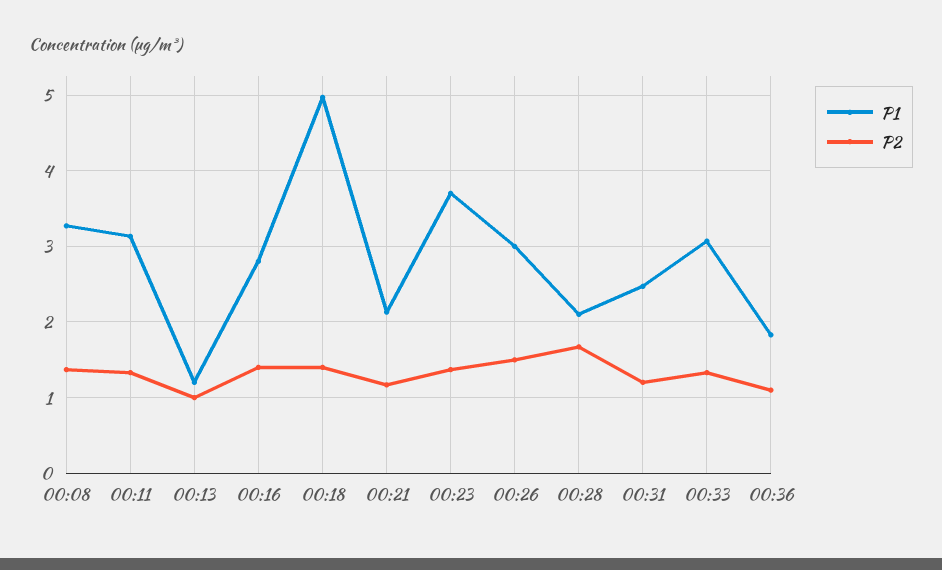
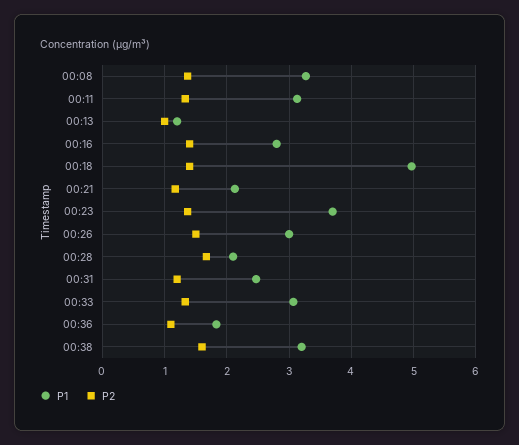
P1, 00:38: none -> 3.2
P2, 00:38: none -> 1.6

